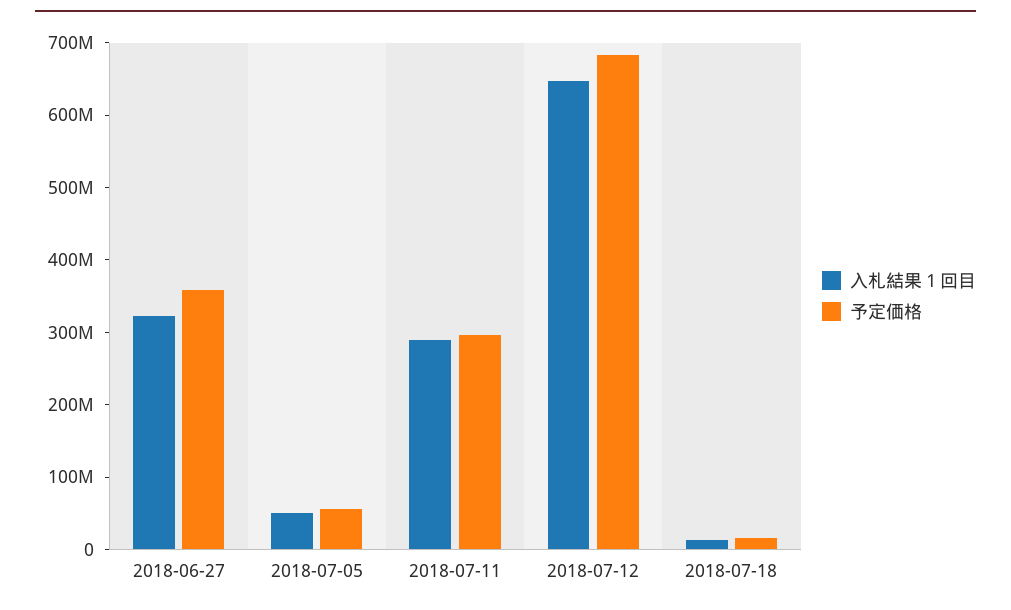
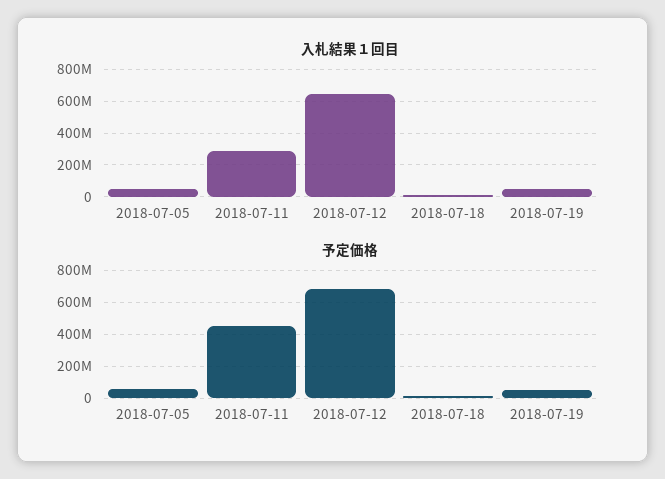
入札結果１回目, 2018-06-27: 320000000 -> none
予定価格, 2018-06-27: 360000000 -> none
予定価格, 2018-07-11: 300000000 -> 450000000
入札結果１回目, 2018-07-19: none -> 50000000
予定価格, 2018-07-19: none -> 50000000

